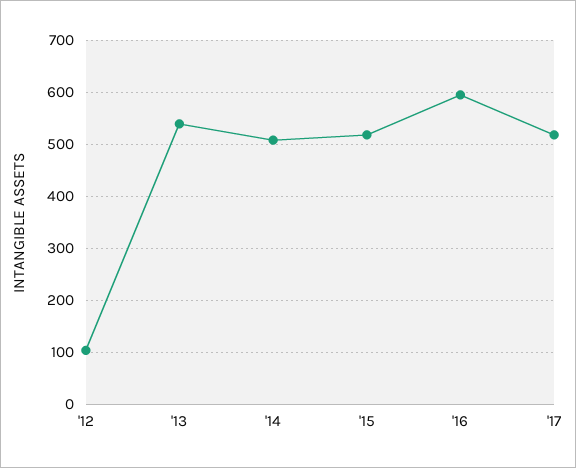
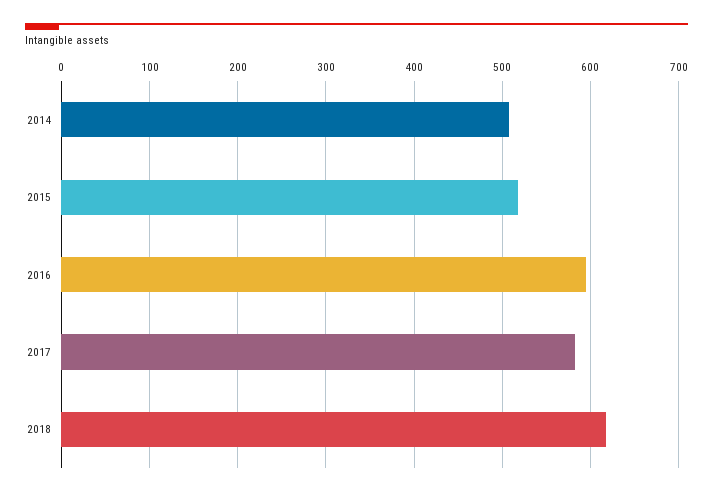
'12: 100 -> none
'13: 540 -> none
'17: 520 -> 580
2018: none -> 620

